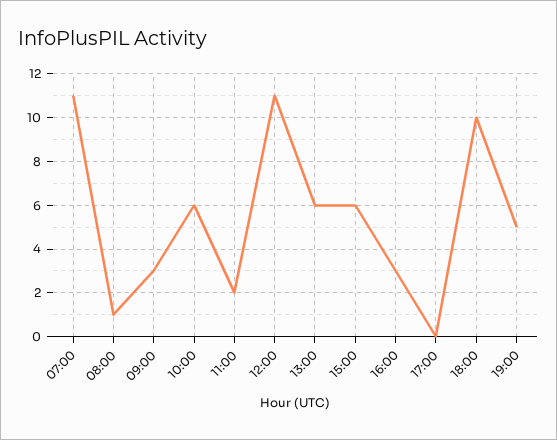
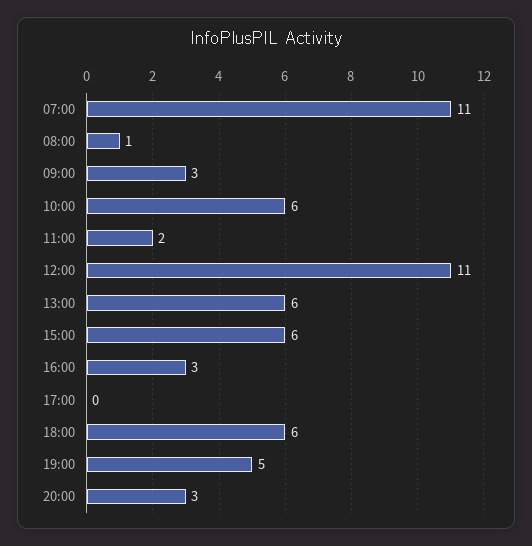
18:00: 10 -> 6
20:00: none -> 3

